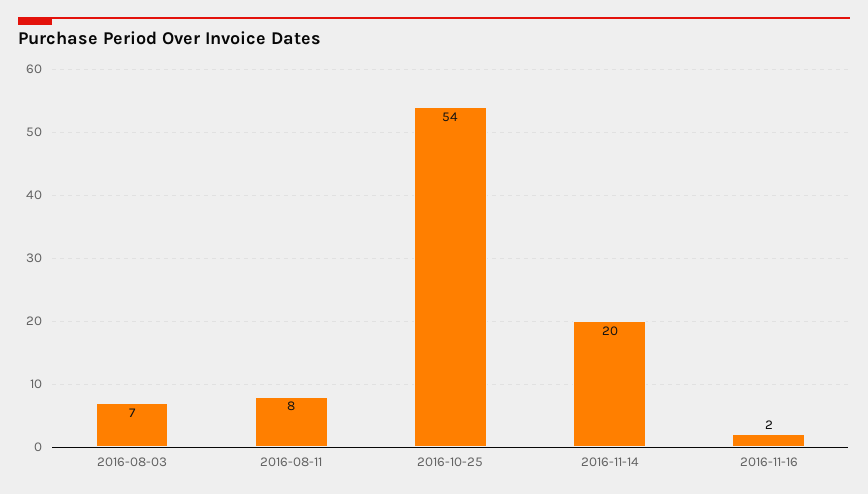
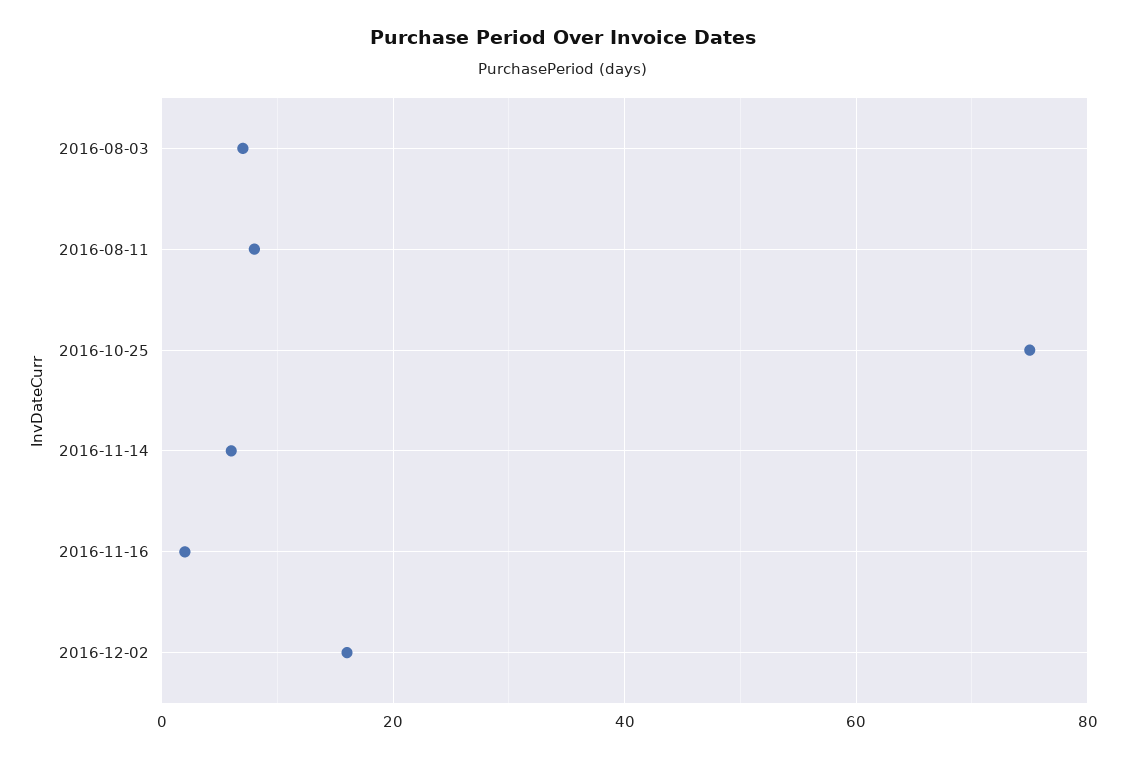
2016-10-25: 54 -> 75
2016-11-14: 20 -> 5
2016-12-02: none -> 15

